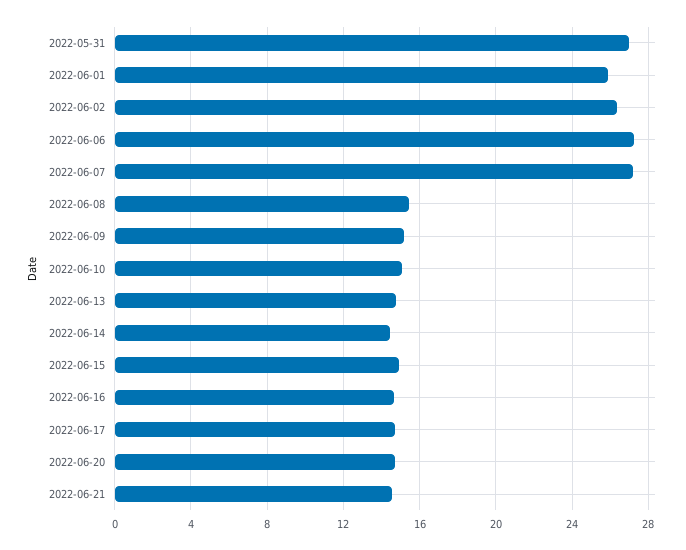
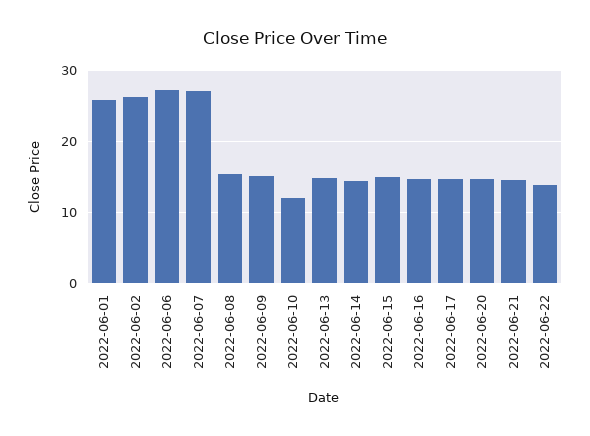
2022-05-31: 27 -> none
2022-06-10: 15 -> 12
2022-06-22: none -> 14

